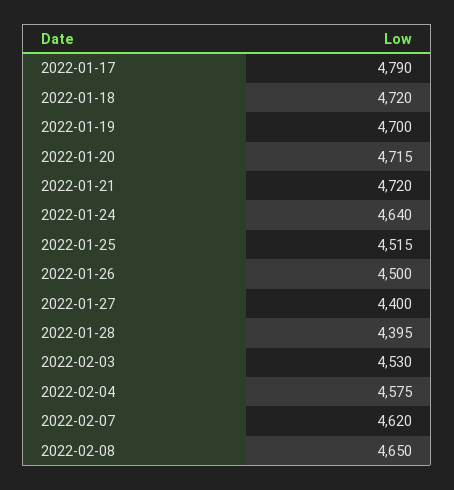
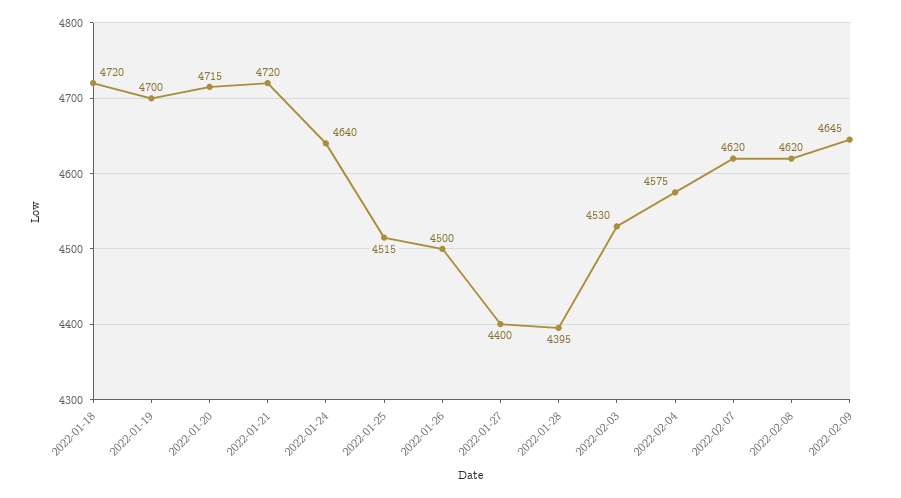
2022-01-17: 4790 -> none
2022-02-08: 4650 -> 4620
2022-02-09: none -> 4645

